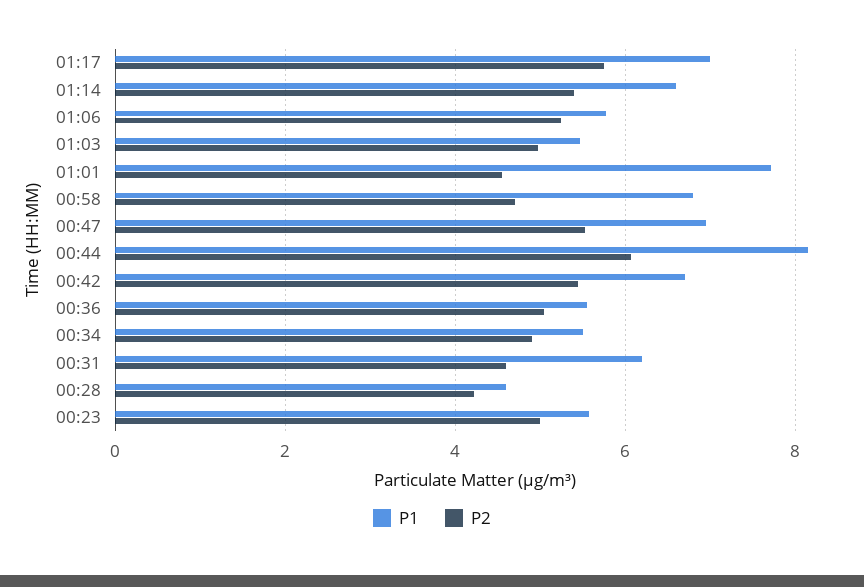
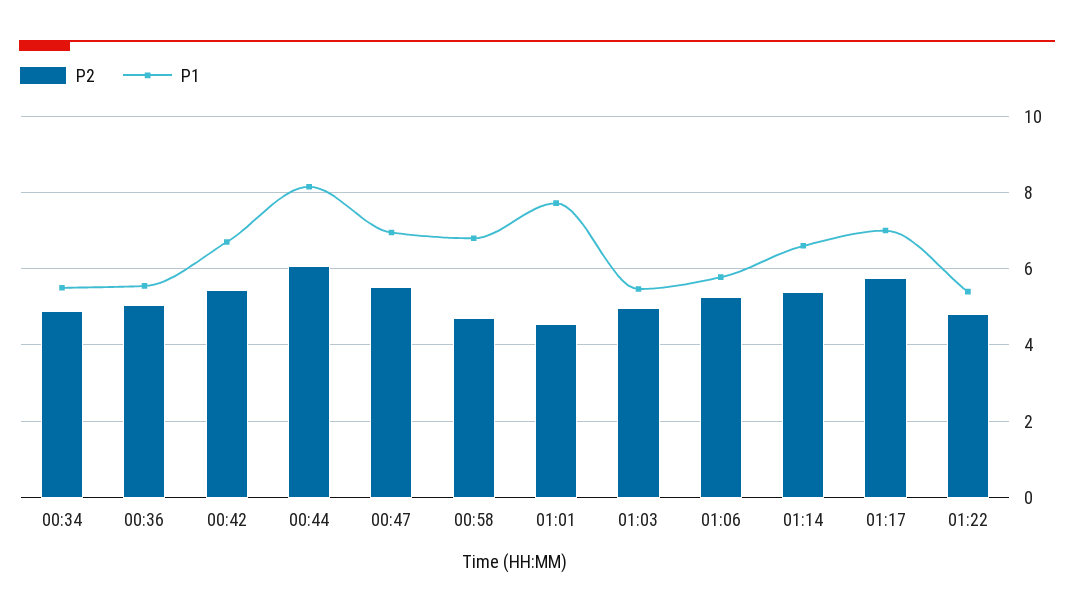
P1, 00:31: 6.2 -> none
P2, 00:31: 4.6 -> none
P1, 00:28: 4.6 -> none
P2, 00:28: 4.2 -> none
P1, 00:23: 5.6 -> none
P2, 00:23: 5 -> none
P2, 01:22: none -> 4.8
P1, 01:22: none -> 5.4

